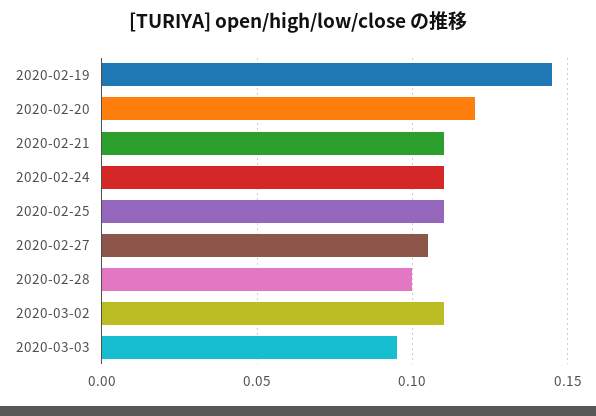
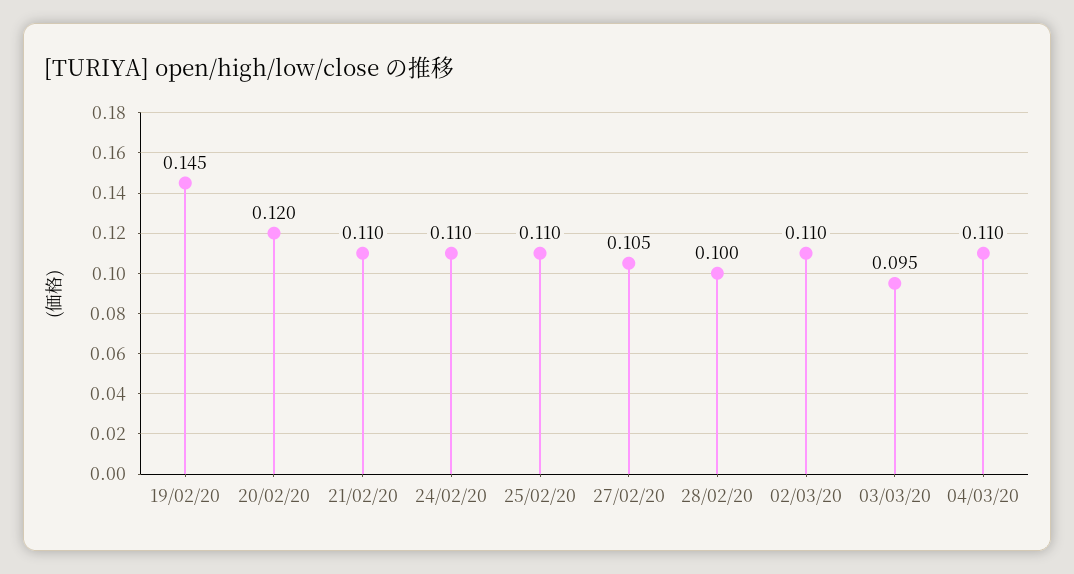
04/03/20: none -> 0.11

